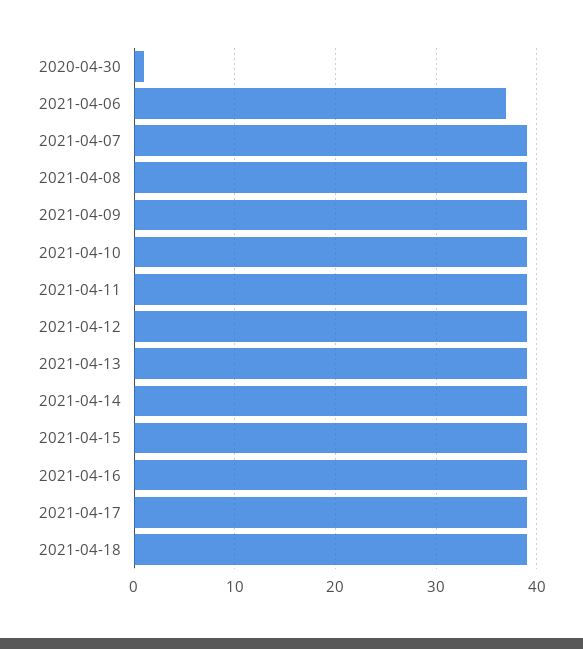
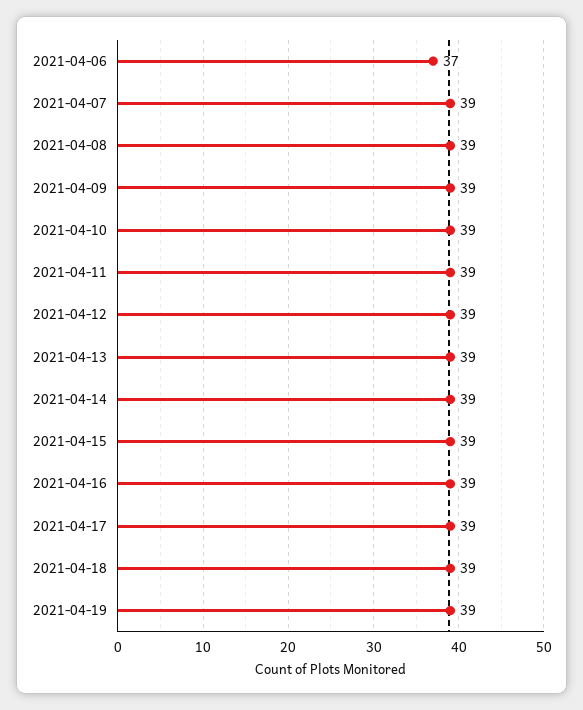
2020-04-30: 1 -> none
2021-04-19: none -> 39

